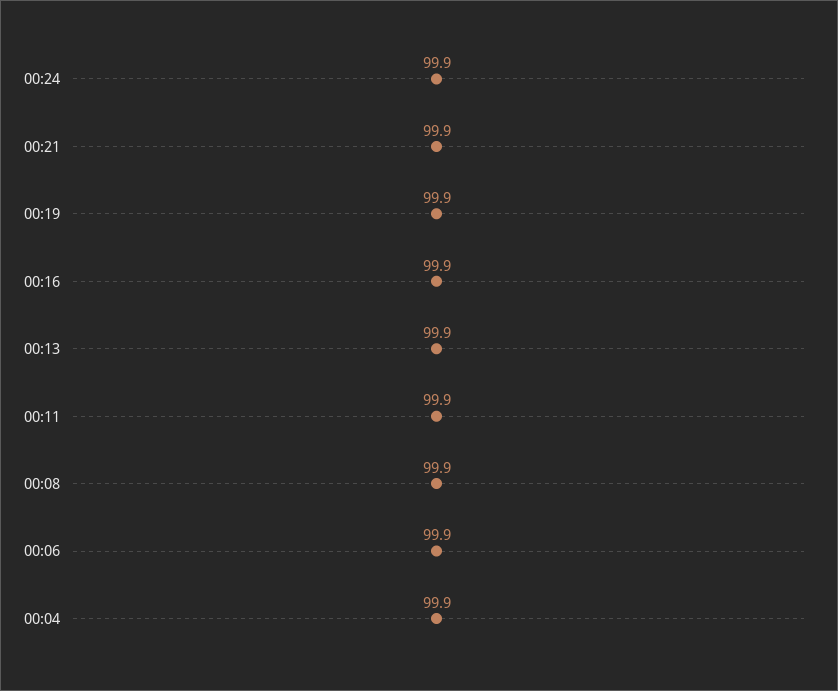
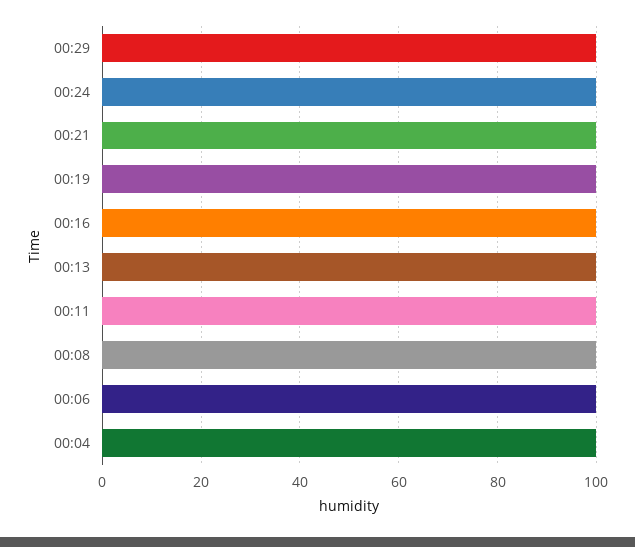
00:29: none -> 100

